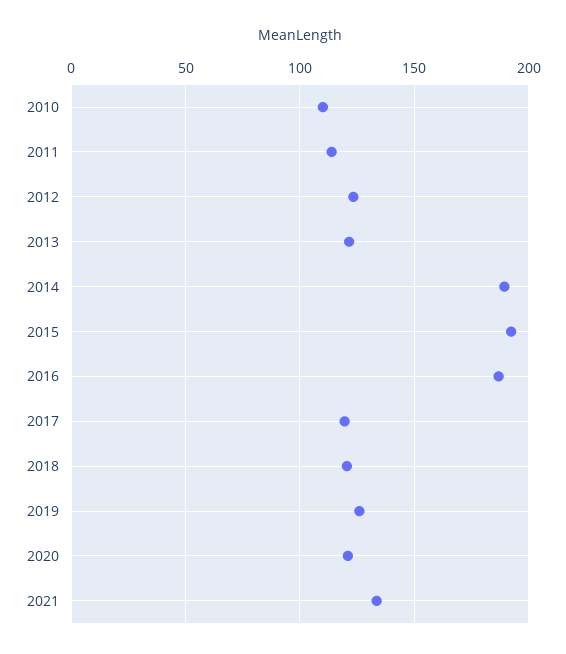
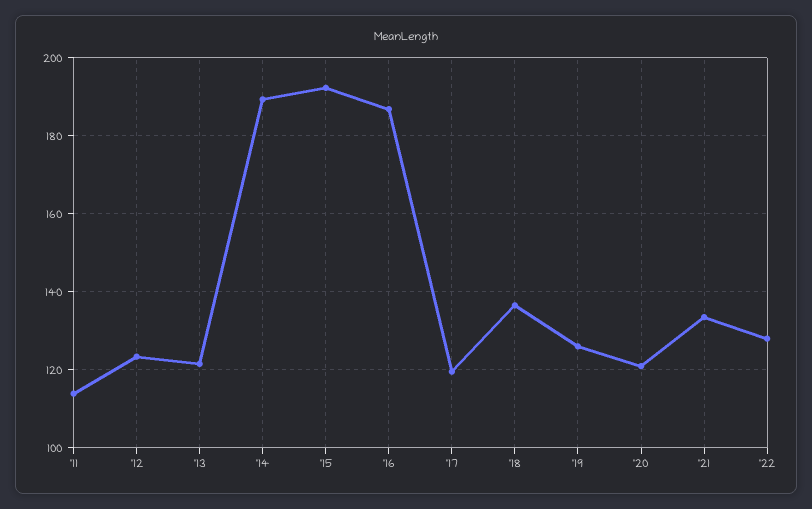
2010: 110 -> none
2018: 120 -> 136
'22: none -> 128

